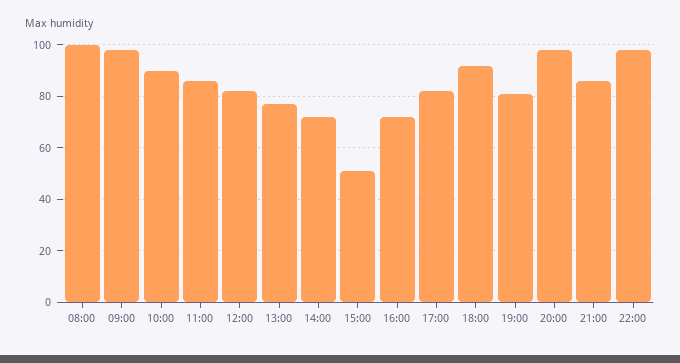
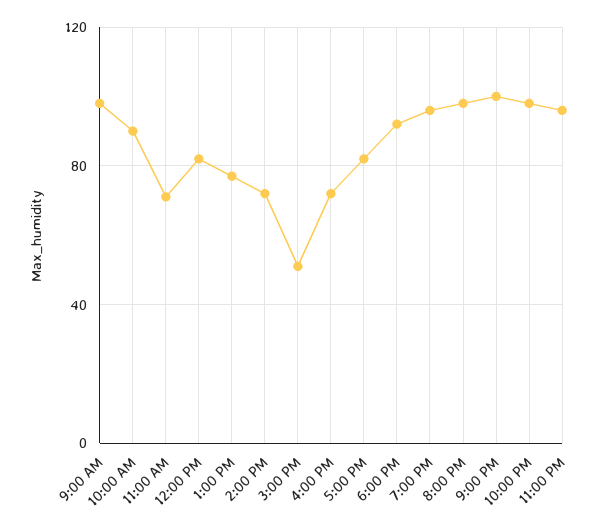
08:00: 100 -> none
11:00: 85 -> 70
19:00: 80 -> 95
21:00: 85 -> 100
11:00 PM: none -> 95

